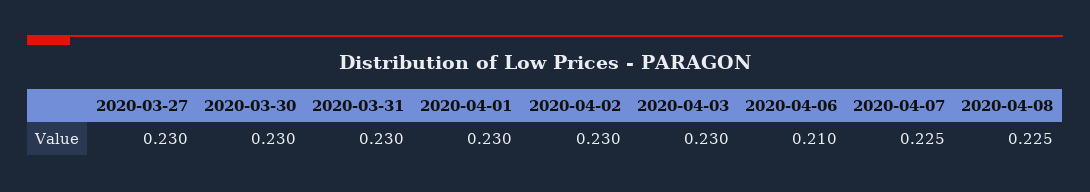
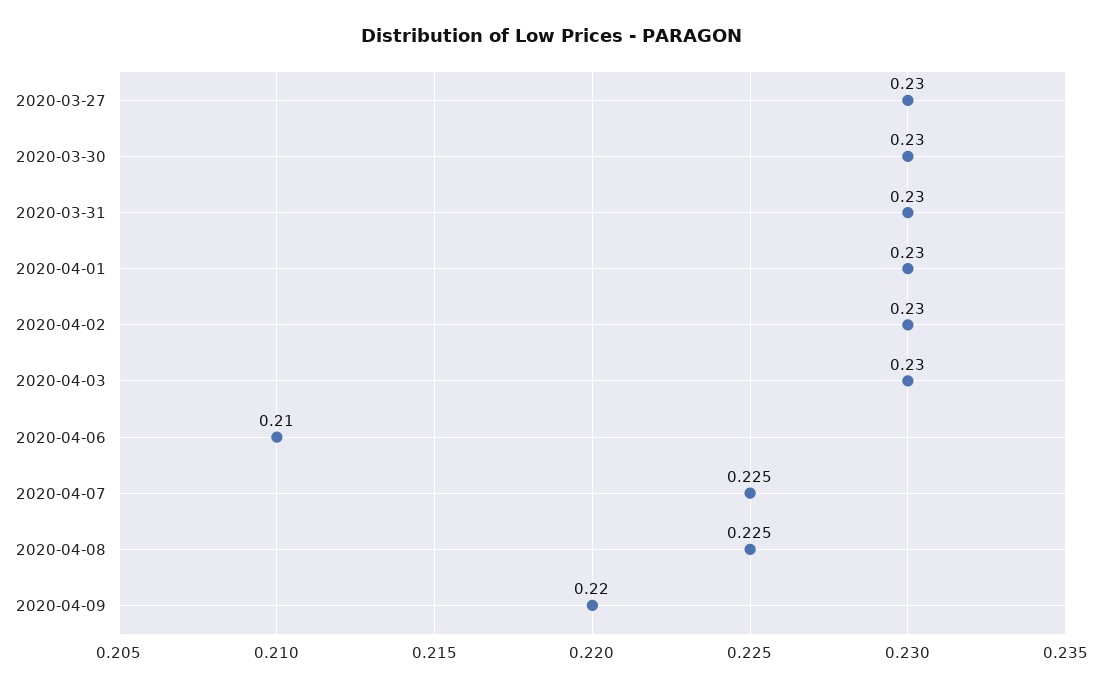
2020-04-09: none -> 0.22

